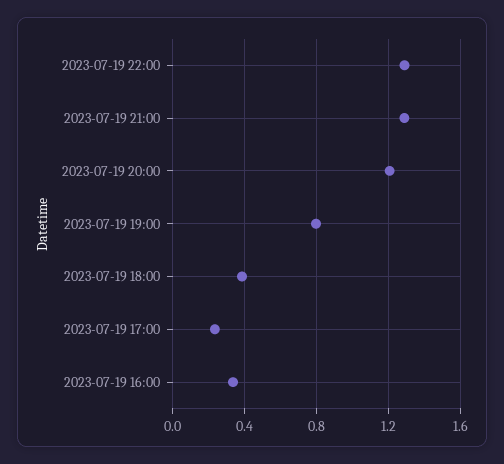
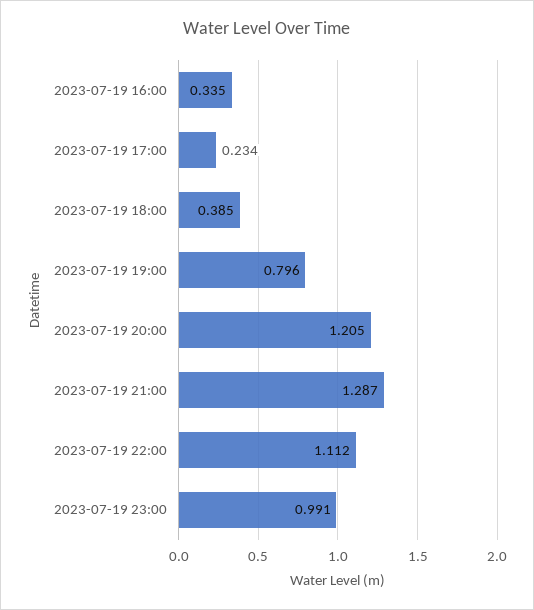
2023-07-19 22:00: 1.3 -> 1.112
2023-07-19 23:00: none -> 0.991

